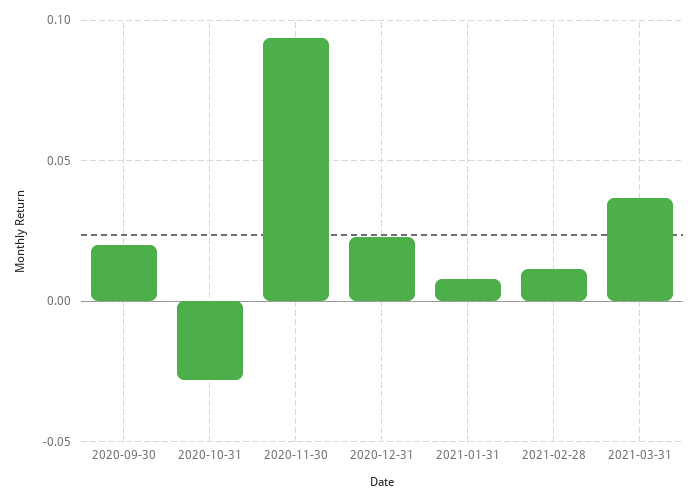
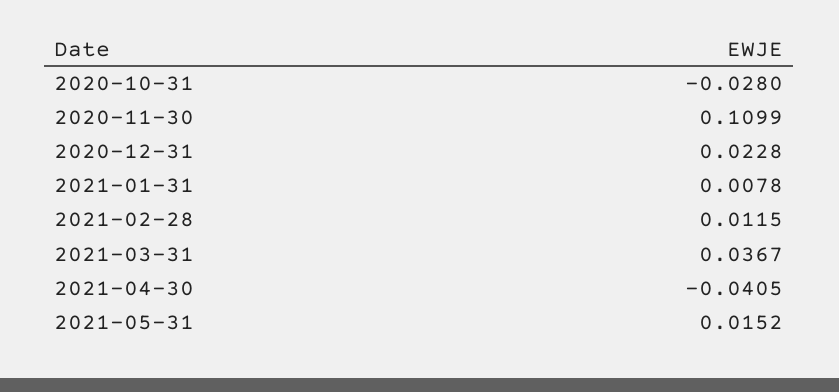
2020-09-30: 0.02 -> none
2020-11-30: 0.095 -> 0.1099
2021-04-30: none -> -0.0405
2021-05-31: none -> 0.0152

